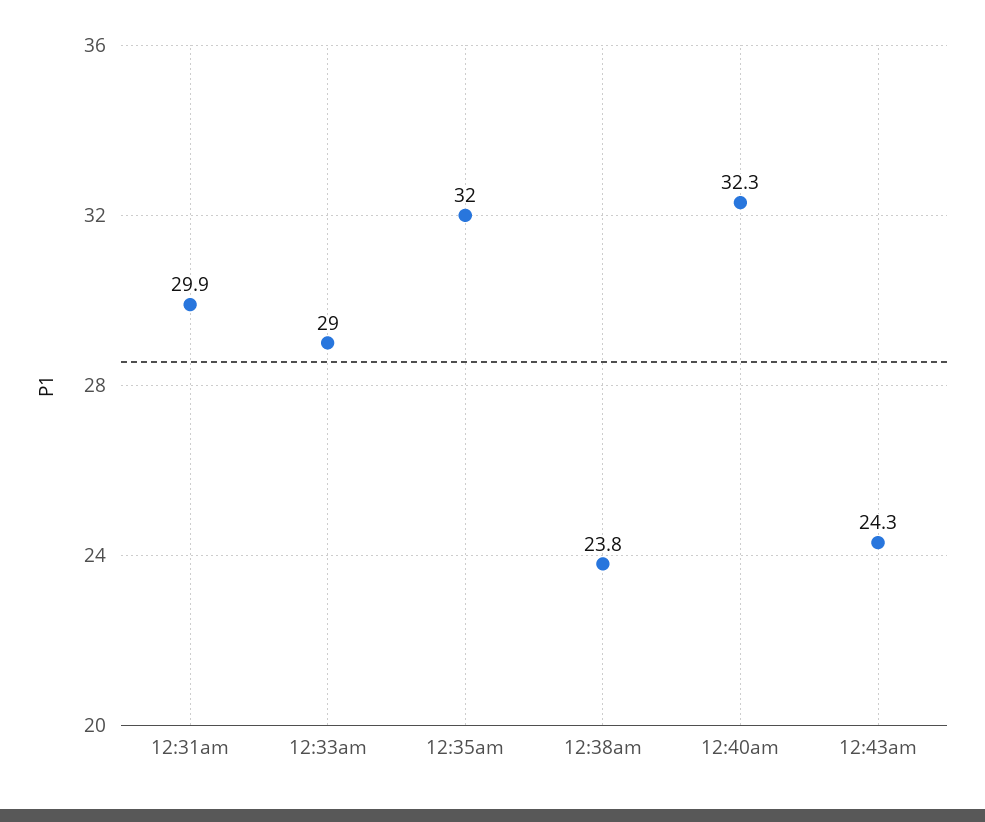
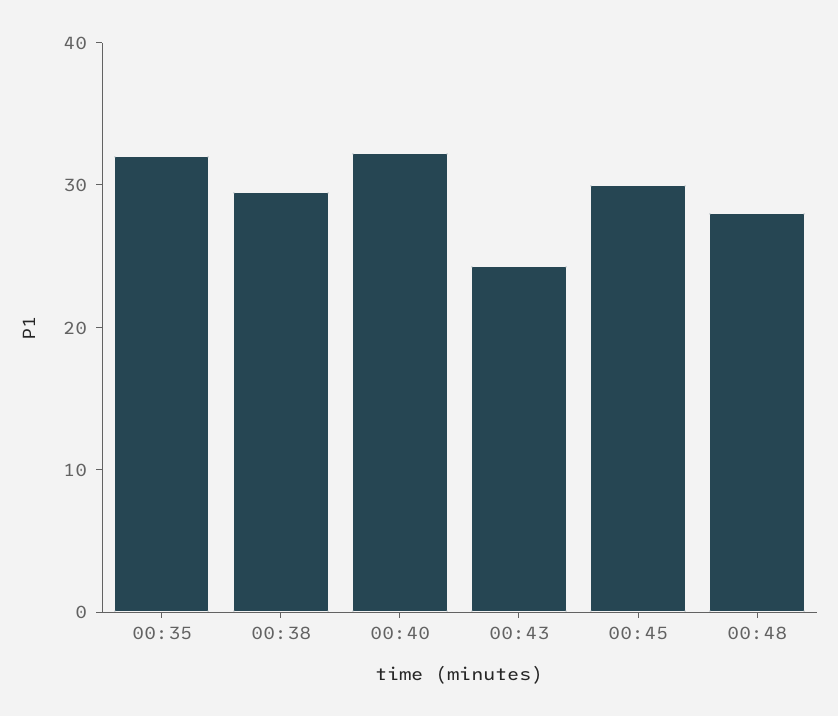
12:31am: 29.9 -> none
12:33am: 29 -> none
12:38am: 23.8 -> 30
00:45: none -> 30
00:48: none -> 28

